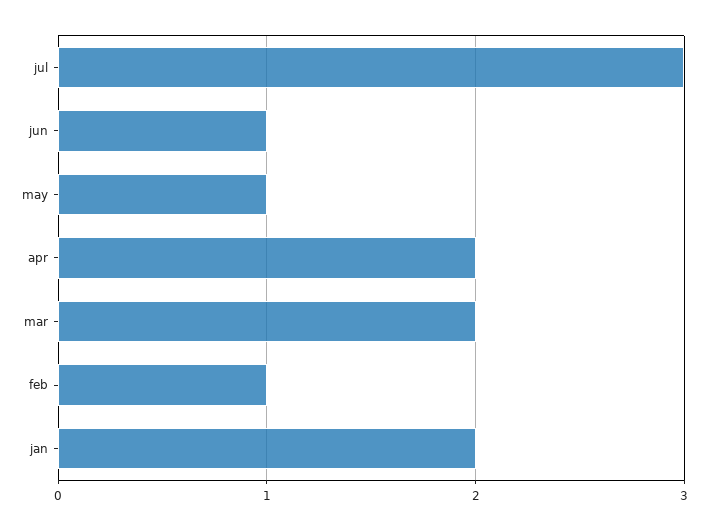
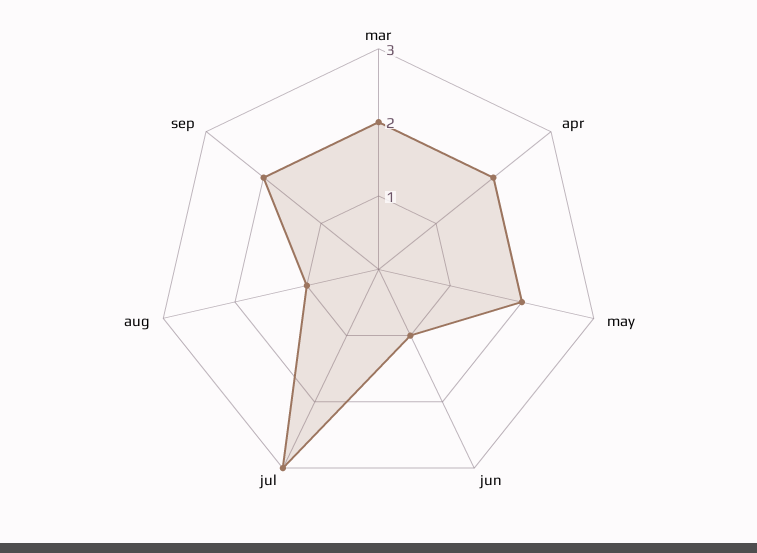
may: 1 -> 2
feb: 1 -> none
jan: 2 -> none
aug: none -> 1
sep: none -> 2

